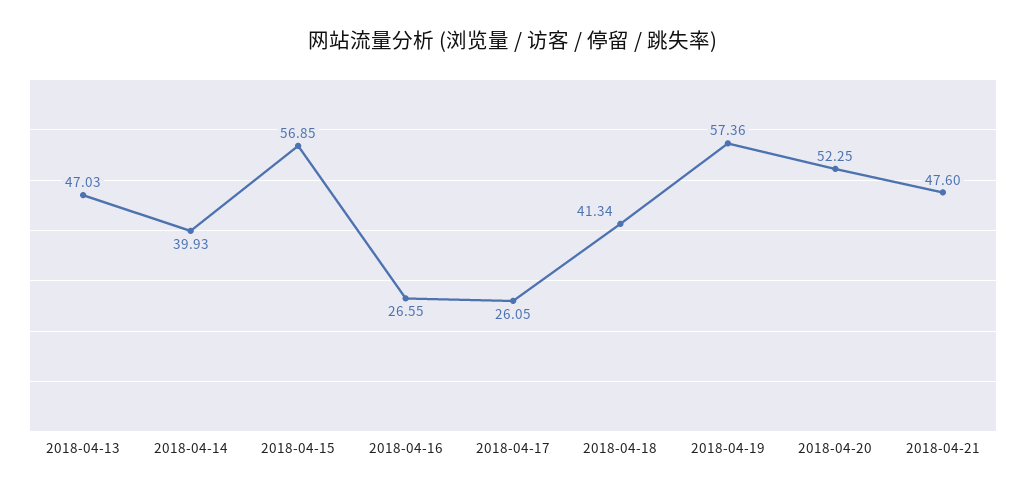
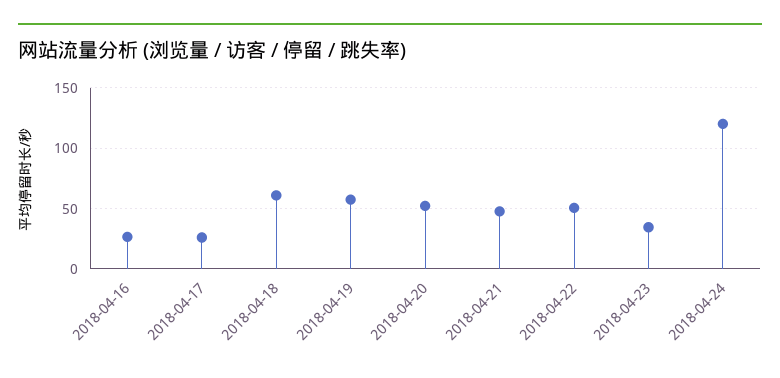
2018-04-13: 47.03 -> none
2018-04-14: 39.93 -> none
2018-04-15: 56.85 -> none
2018-04-18: 41.34 -> 60
2018-04-22: none -> 50
2018-04-23: none -> 35
2018-04-24: none -> 120

